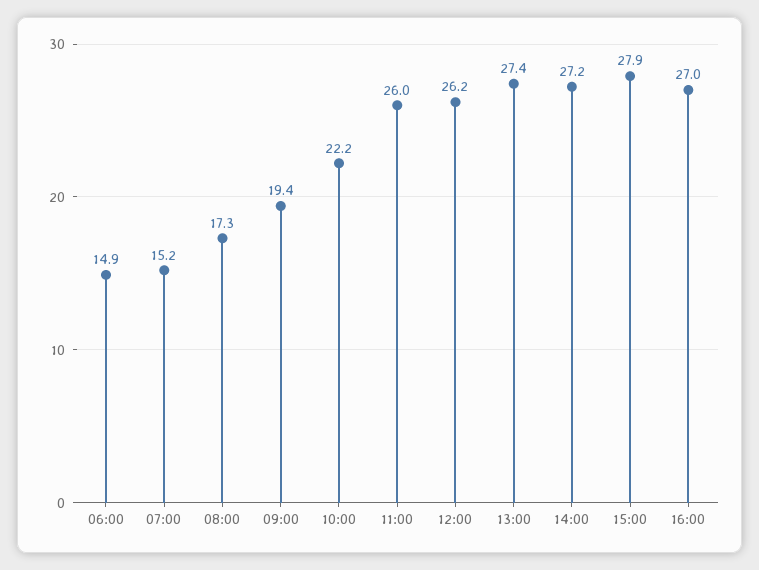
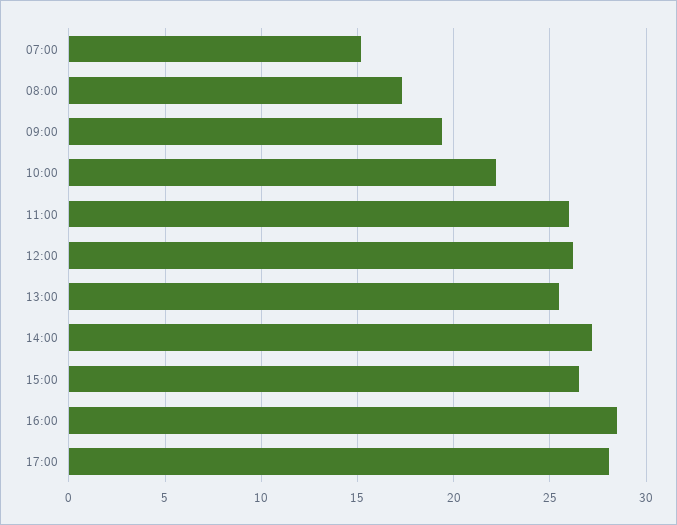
06:00: 14.9 -> none
13:00: 27.4 -> 25.5
15:00: 27.9 -> 26.5
16:00: 27 -> 28.5
17:00: none -> 28

